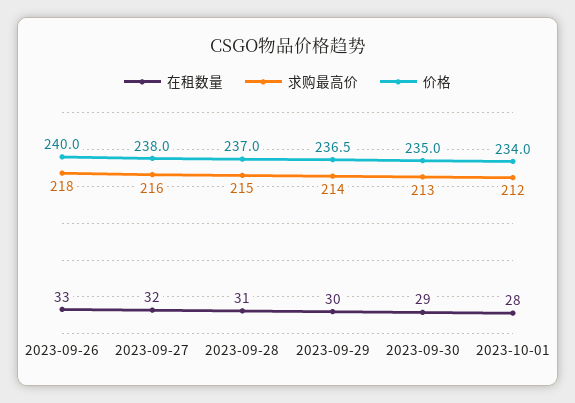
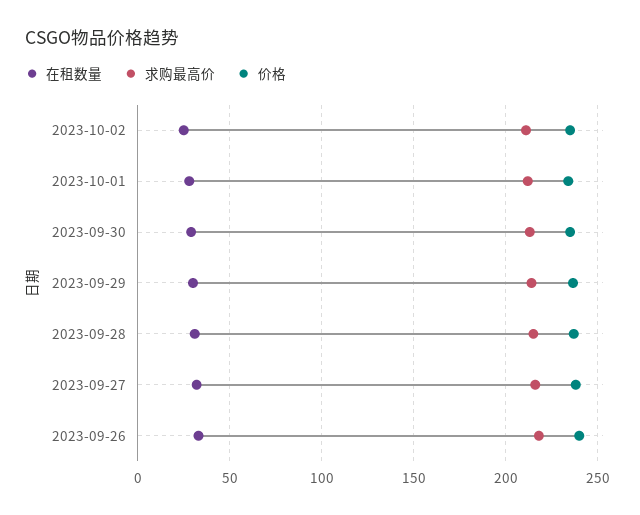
在租数量, 2023-10-02: none -> 25
求购最高价, 2023-10-02: none -> 210
价格, 2023-10-02: none -> 235

